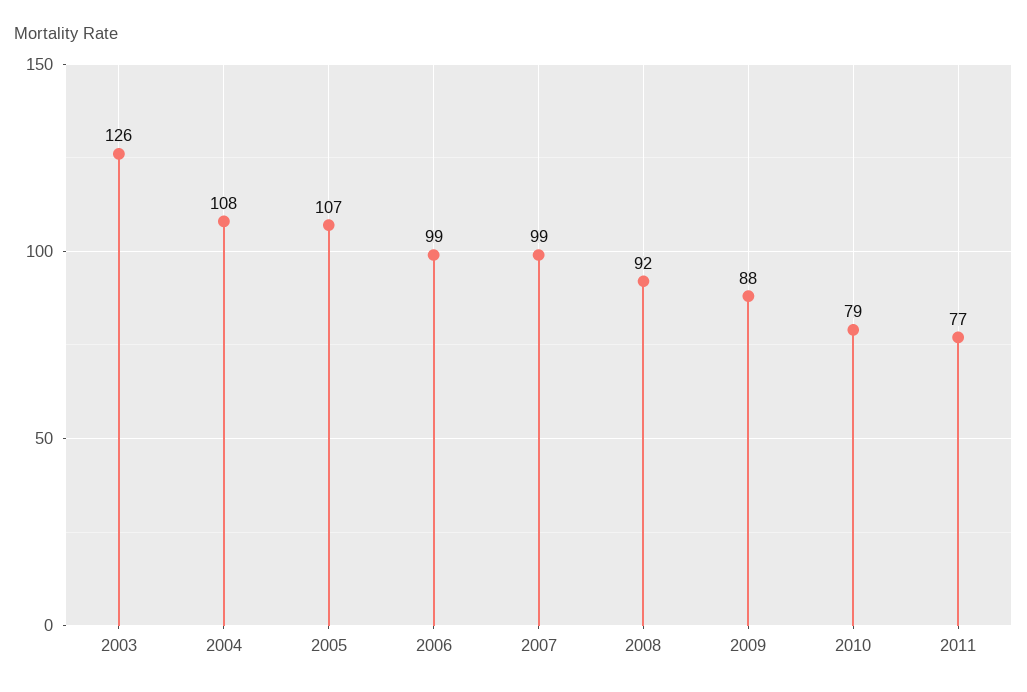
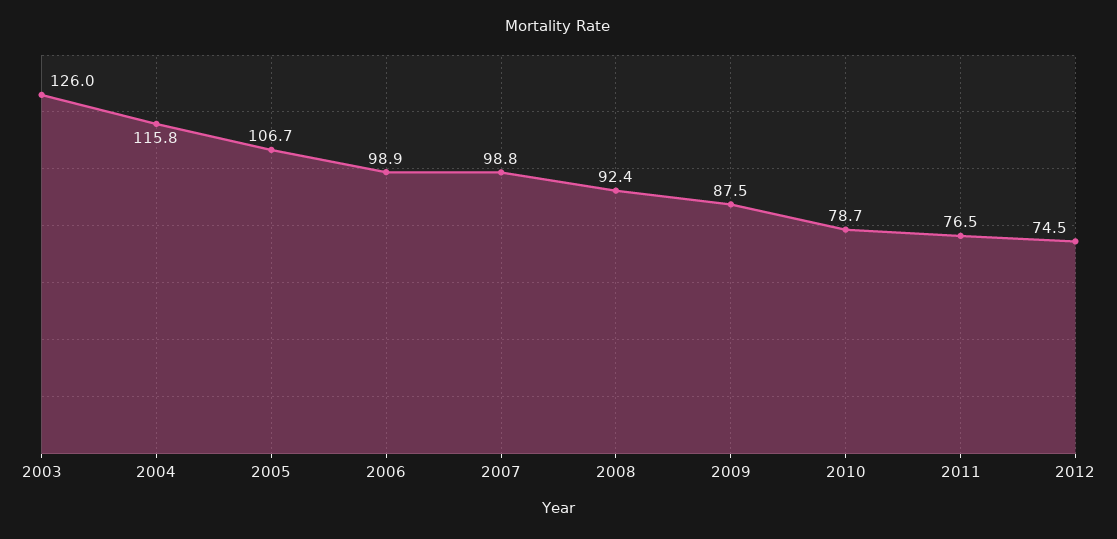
2004: 108 -> 115.8
2012: none -> 74.5

